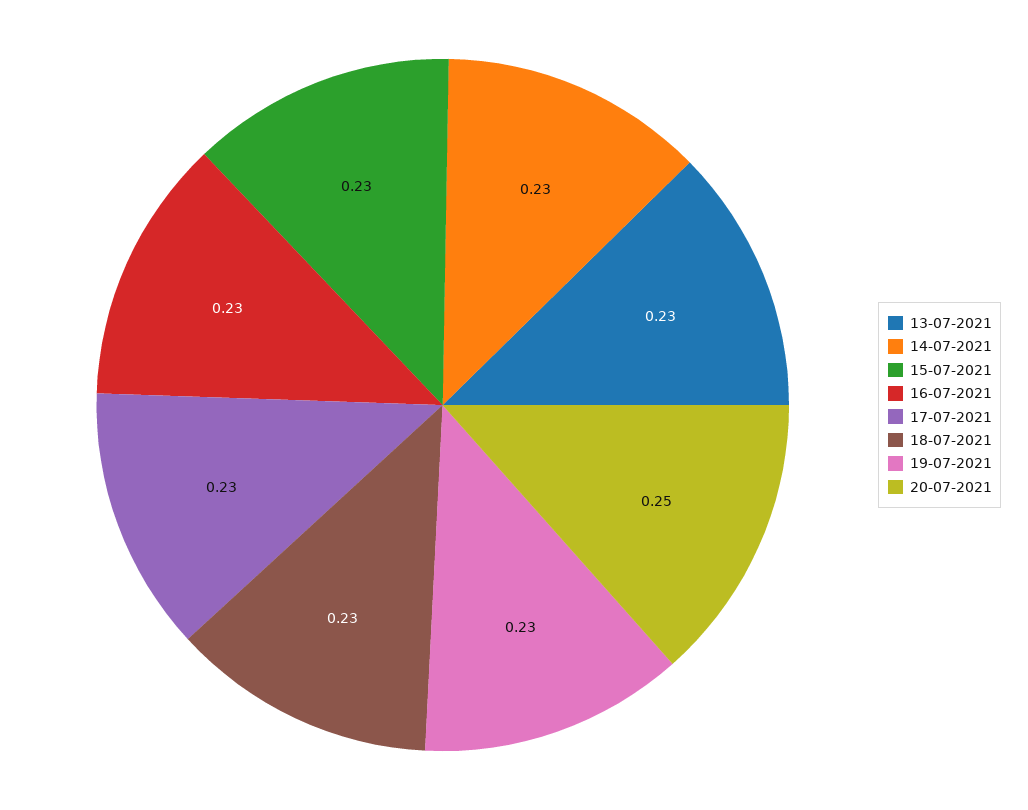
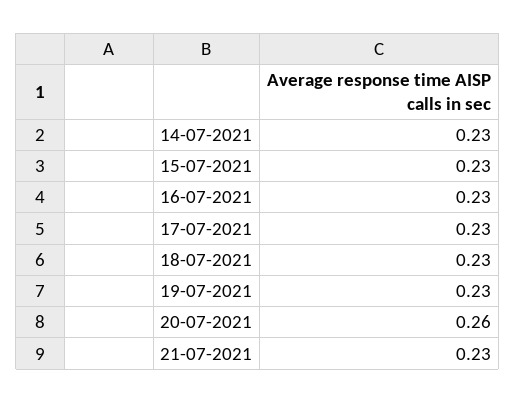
13-07-2021: 0.23 -> none
20-07-2021: 0.25 -> 0.26
21-07-2021: none -> 0.23

